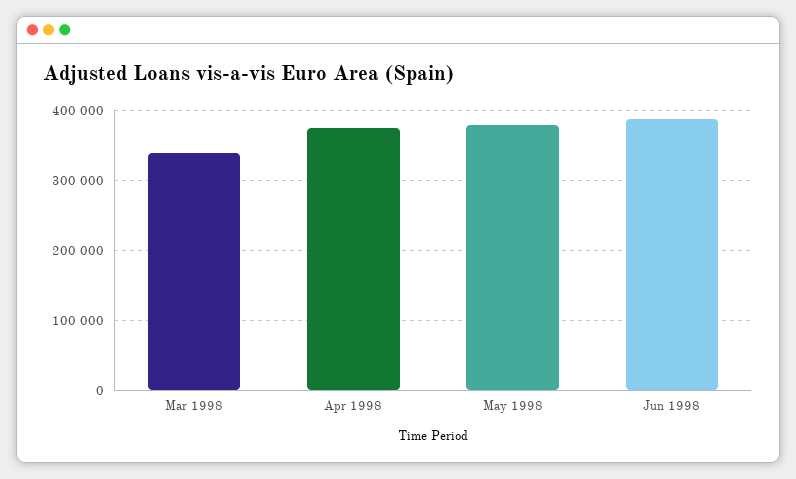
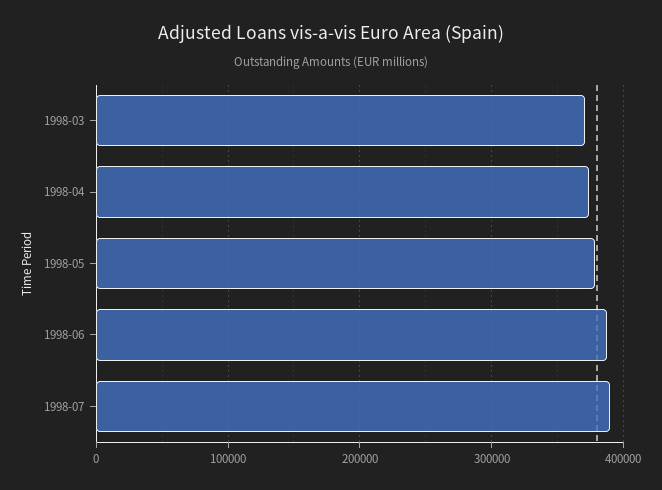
Mar 1998: 340000 -> 370000
1998-07: none -> 390000

